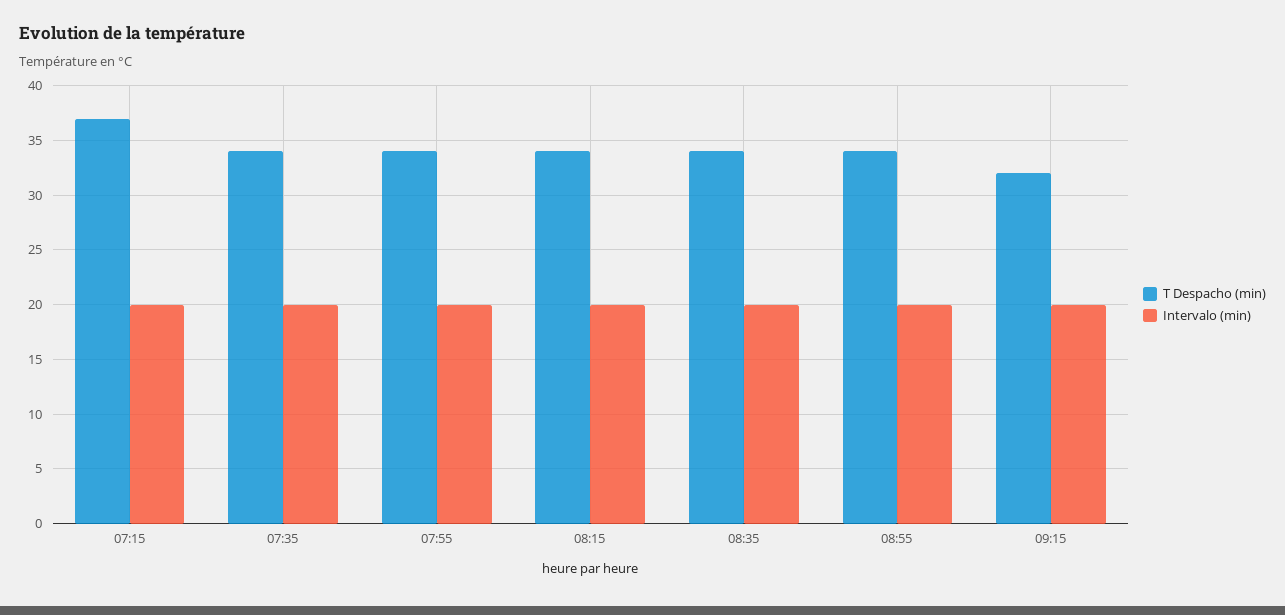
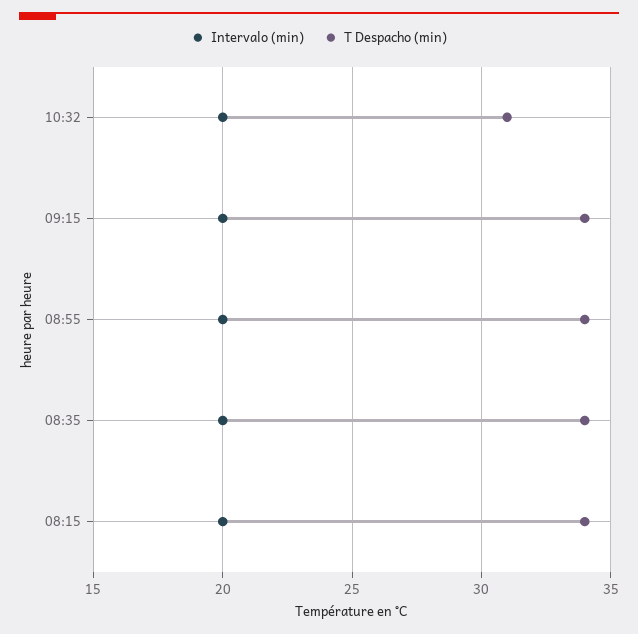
T Despacho (min), 07:15: 37 -> none
Intervalo (min), 07:15: 20 -> none
T Despacho (min), 07:35: 34 -> none
Intervalo (min), 07:35: 20 -> none
T Despacho (min), 07:55: 34 -> none
Intervalo (min), 07:55: 20 -> none
T Despacho (min), 09:15: 32 -> 34
Intervalo (min), 10:32: none -> 20
T Despacho (min), 10:32: none -> 31

